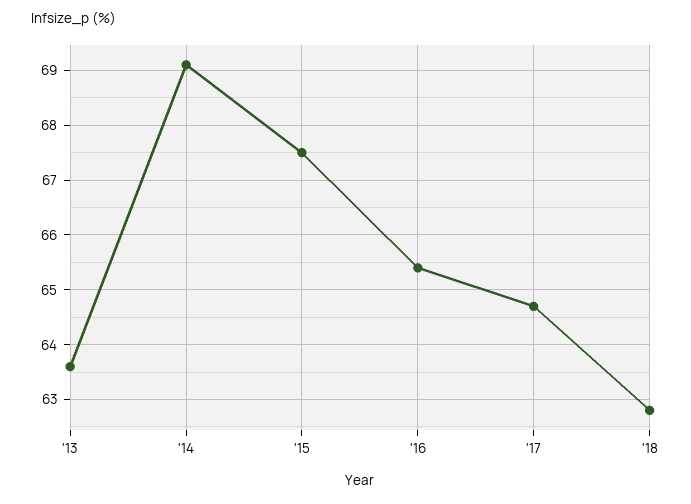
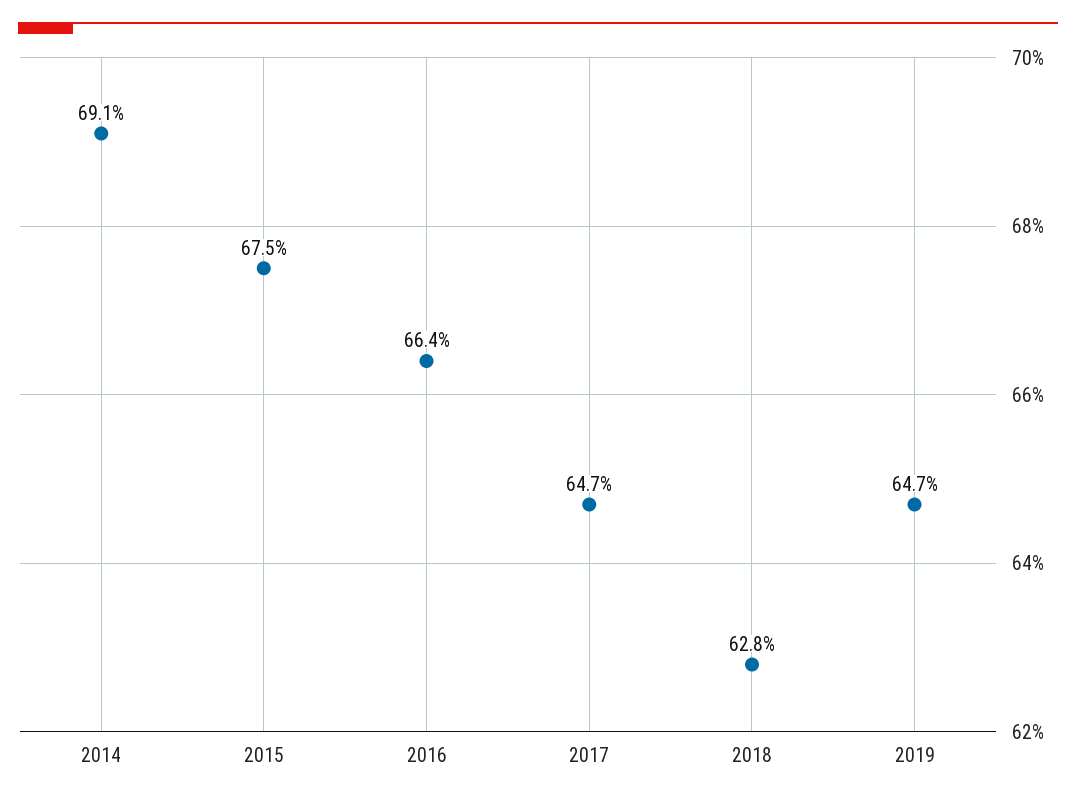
'13: 63.5 -> none
'16: 65.5 -> 66.4
2019: none -> 64.7

